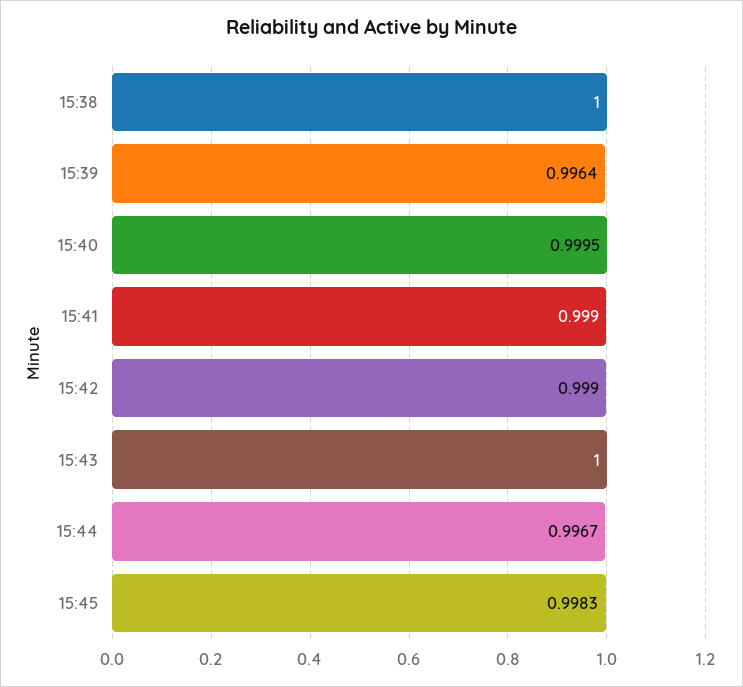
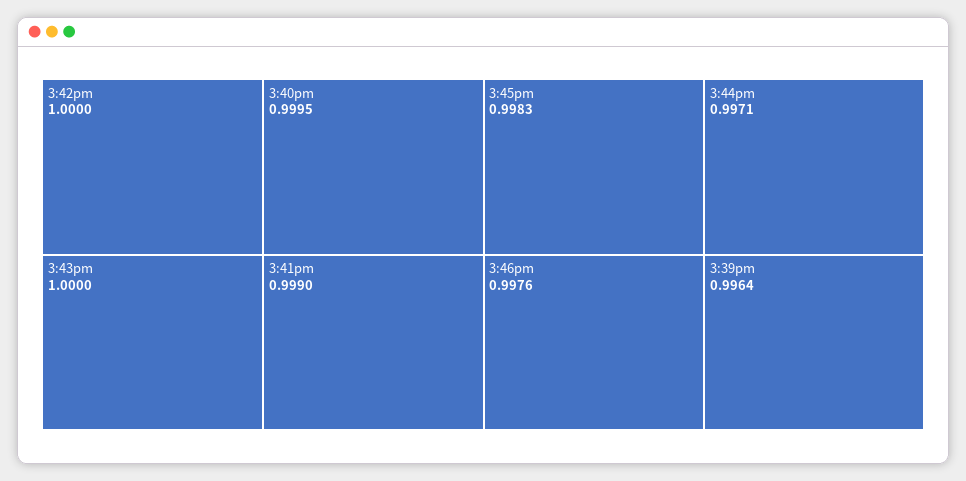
15:38: 1 -> none
15:42: 0.999 -> 1
15:44: 0.9967 -> 0.9971
3:46pm: none -> 0.9976

